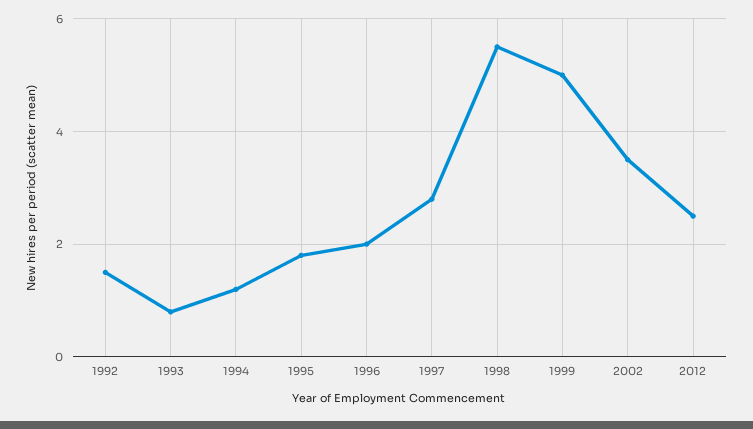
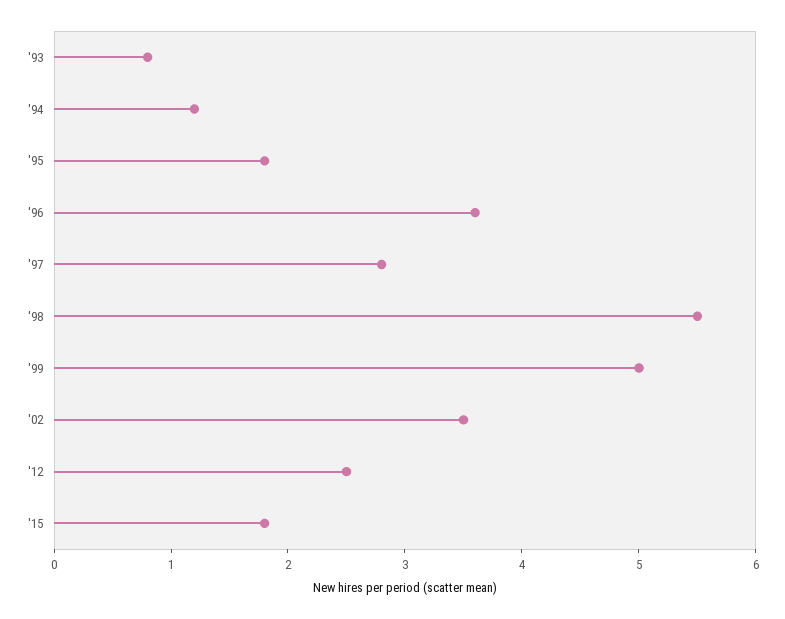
1992: 1.5 -> none
1996: 2 -> 3.6
'15: none -> 1.8

